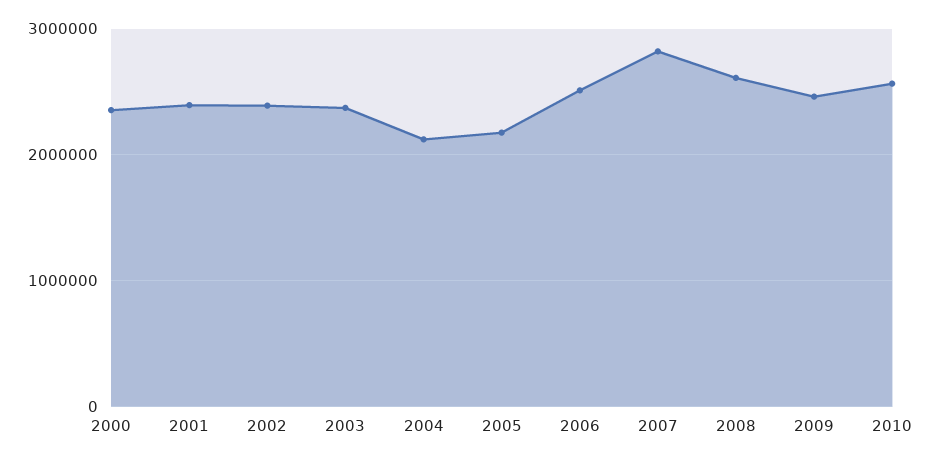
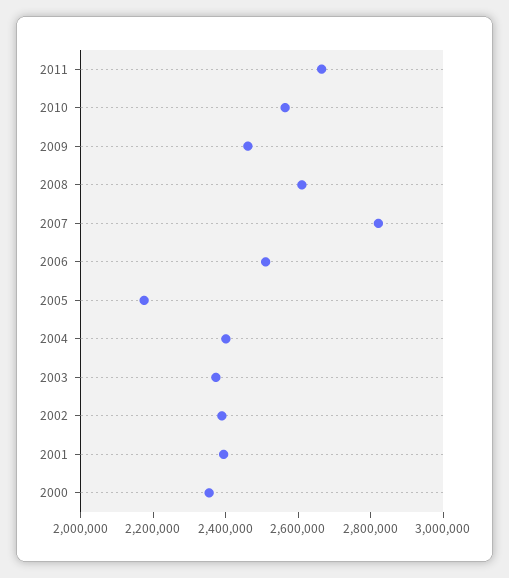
2004: 2100000 -> 2400000
2011: none -> 2650000

